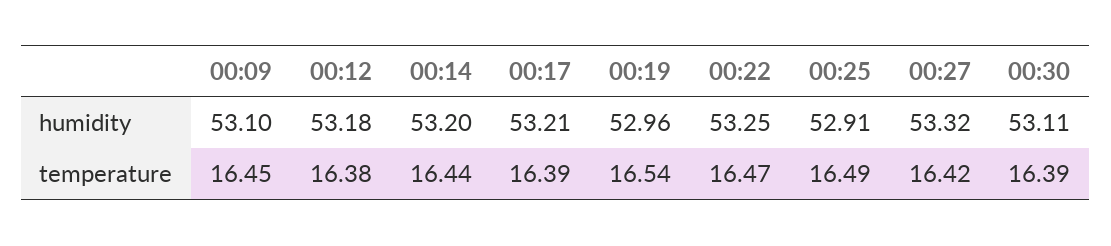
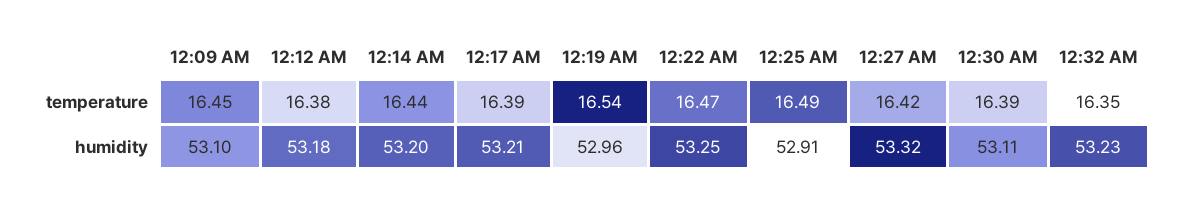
12:32 AM, temperature: none -> 16.35
12:32 AM, humidity: none -> 53.23

